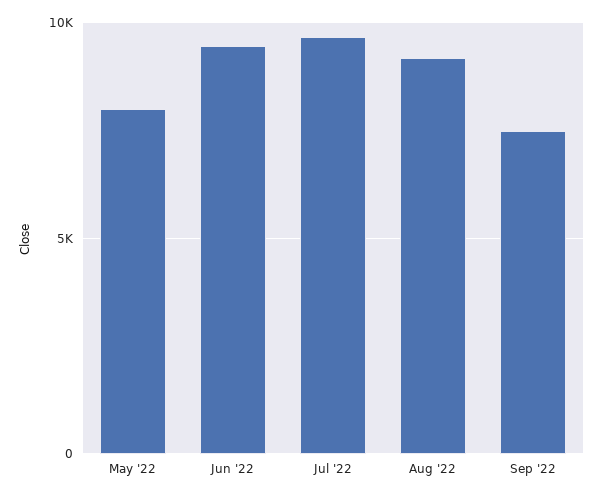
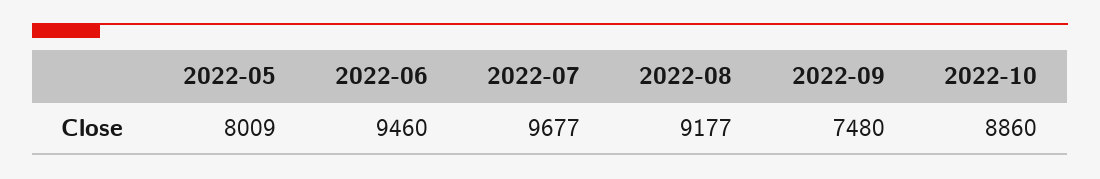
2022-10: none -> 8860

